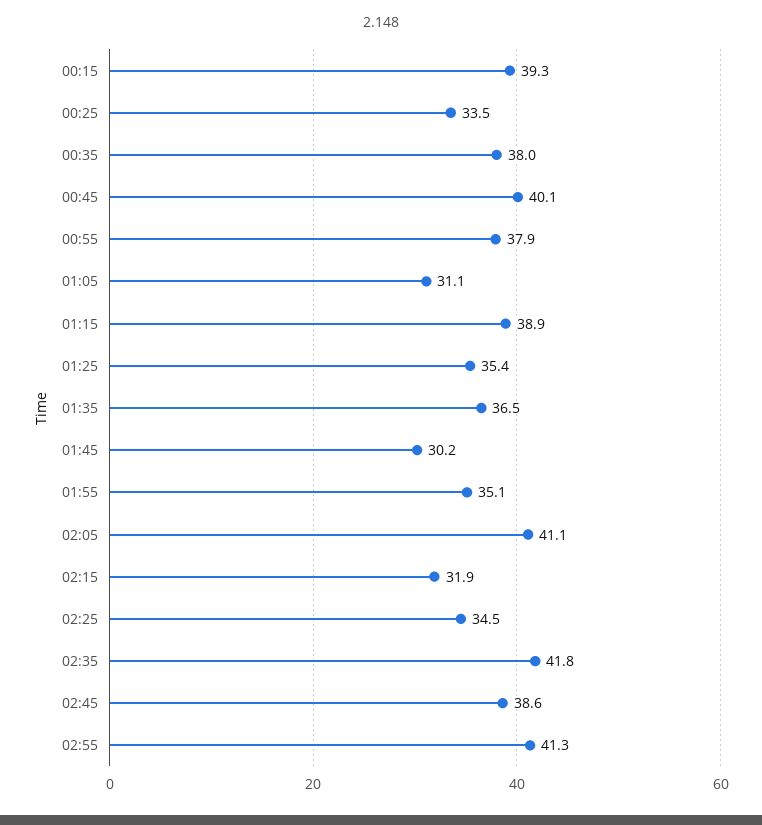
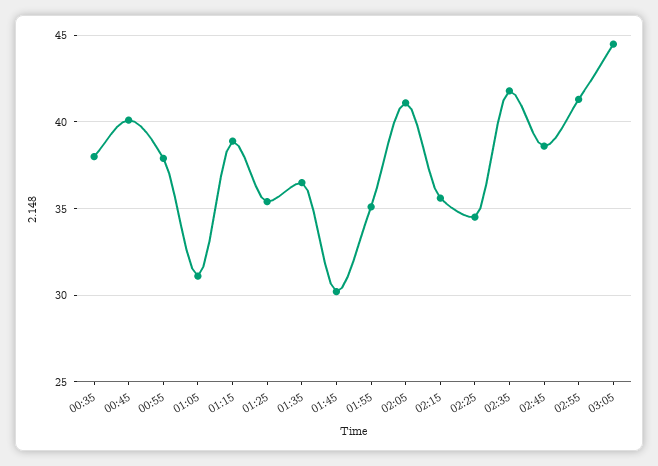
00:15: 39.3 -> none
00:25: 33.5 -> none
02:15: 31.9 -> 35.5
03:05: none -> 44.5

